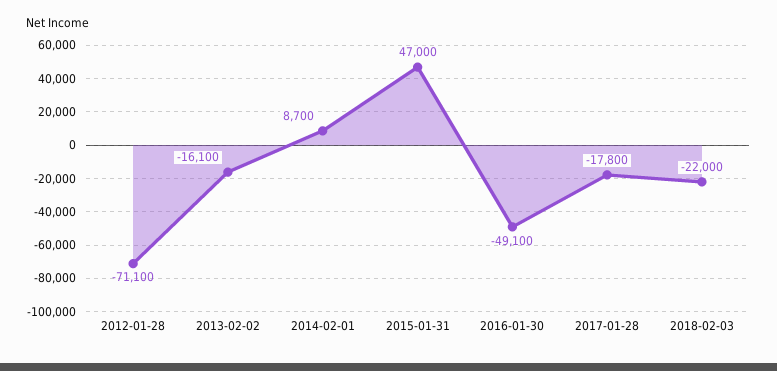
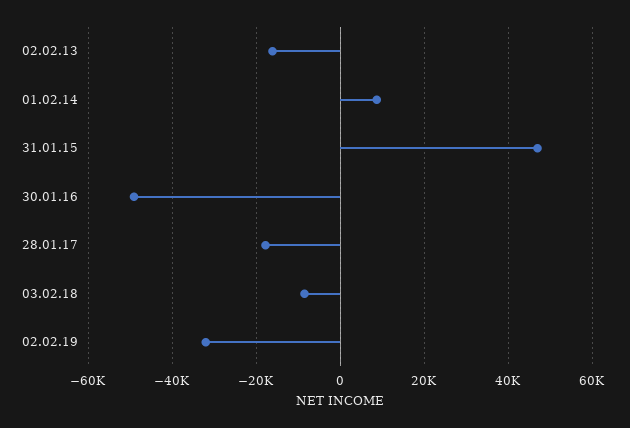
2012-01-28: -71100 -> none
2018-02-03: -22000 -> -8000
02.02.19: none -> -32000

